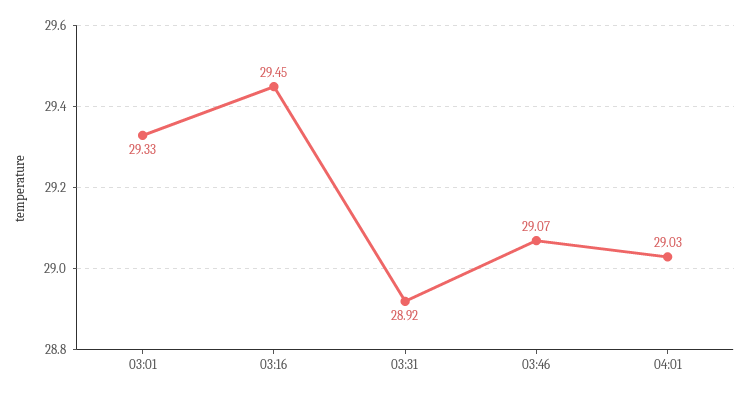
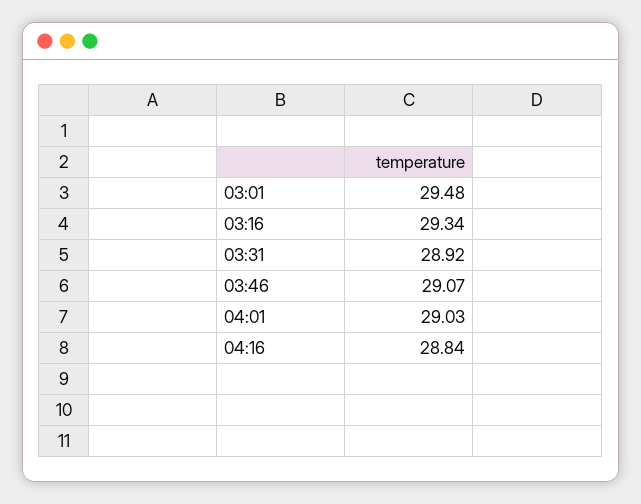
03:01: 29.33 -> 29.48
03:16: 29.45 -> 29.34
04:16: none -> 28.84

